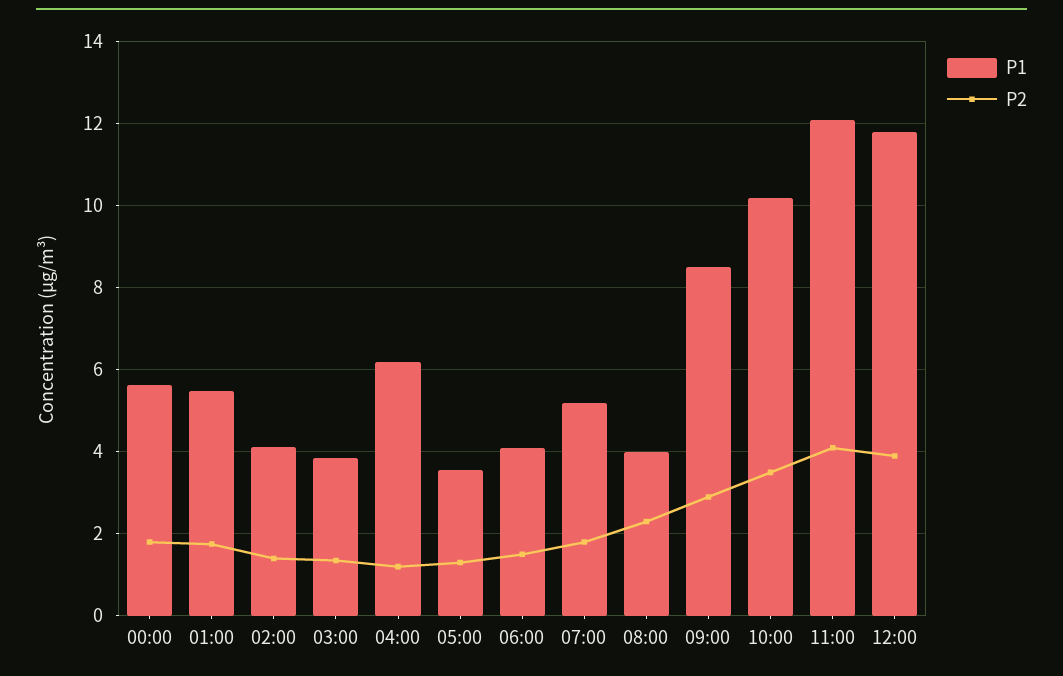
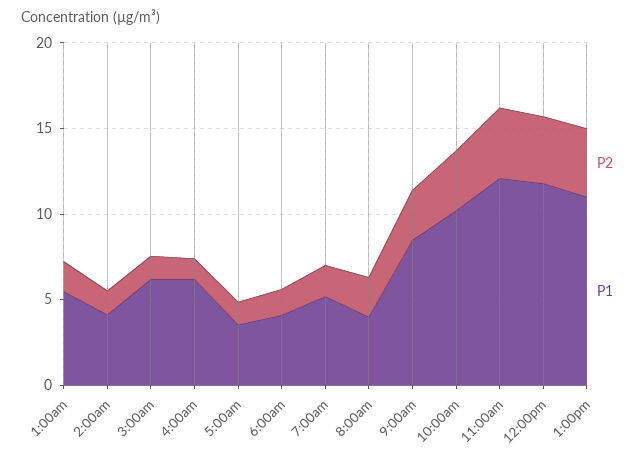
P1, 00:00: 5.6 -> none
P2, 00:00: 1.8 -> none
P1, 03:00: 3.8 -> 6
P2, 1:00pm: none -> 4
P1, 1:00pm: none -> 11

